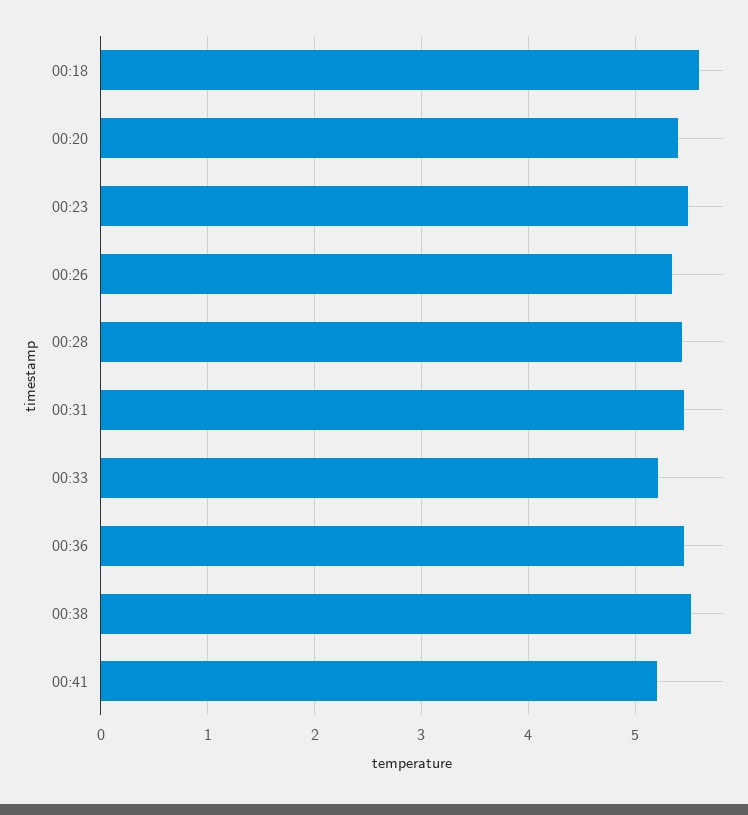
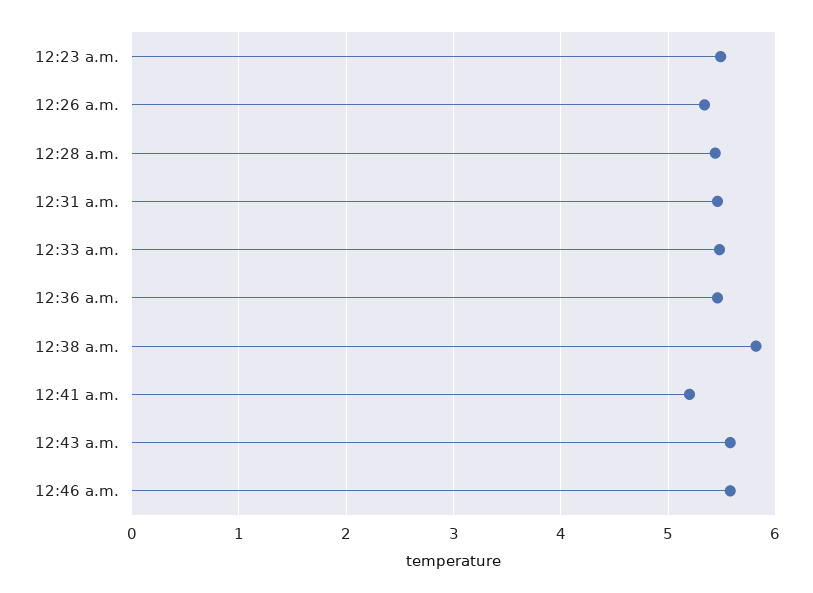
00:18: 5.6 -> none
00:20: 5.4 -> none
00:33: 5.2 -> 5.5
00:38: 5.5 -> 5.8
12:43 a.m.: none -> 5.6
12:46 a.m.: none -> 5.6

